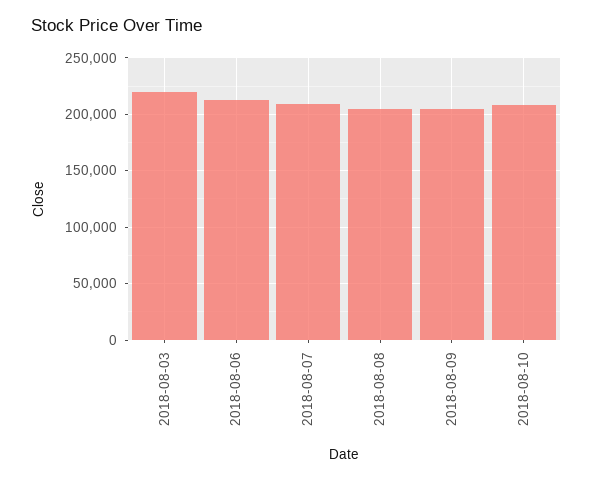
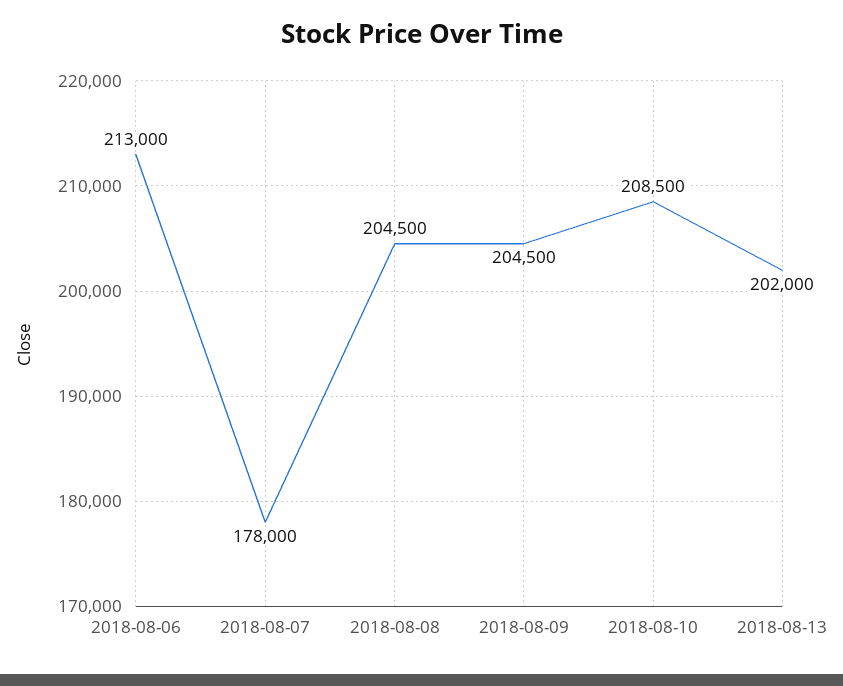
2018-08-03: 220000 -> none
2018-08-07: 210000 -> 178000
2018-08-13: none -> 202000

